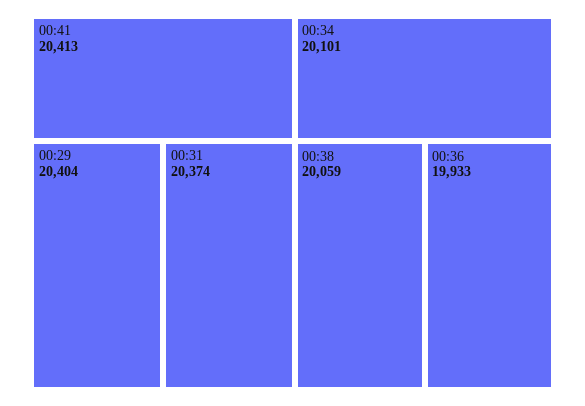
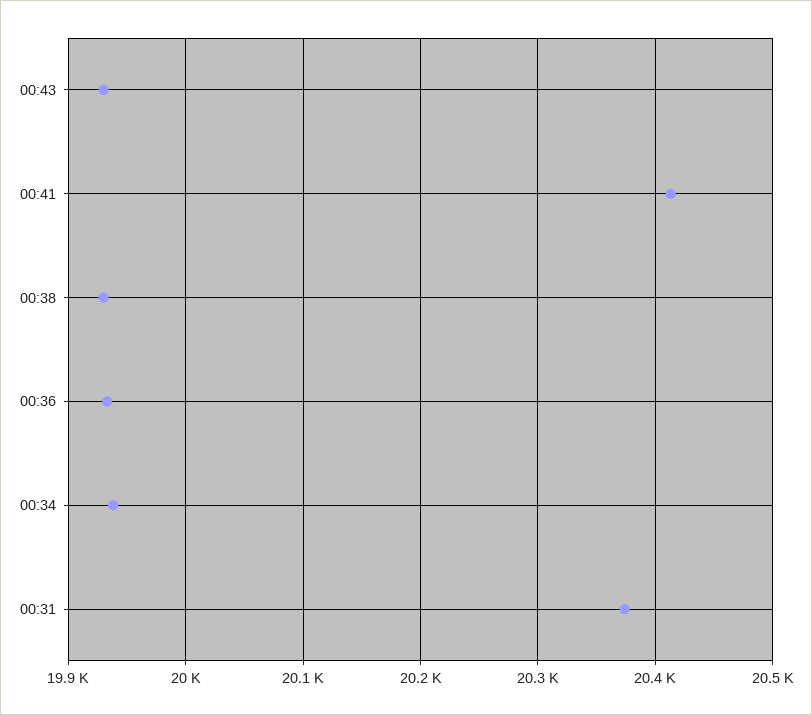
00:29: 20404 -> none
00:34: 20101 -> 19940
00:38: 20059 -> 19930
00:43: none -> 19930

